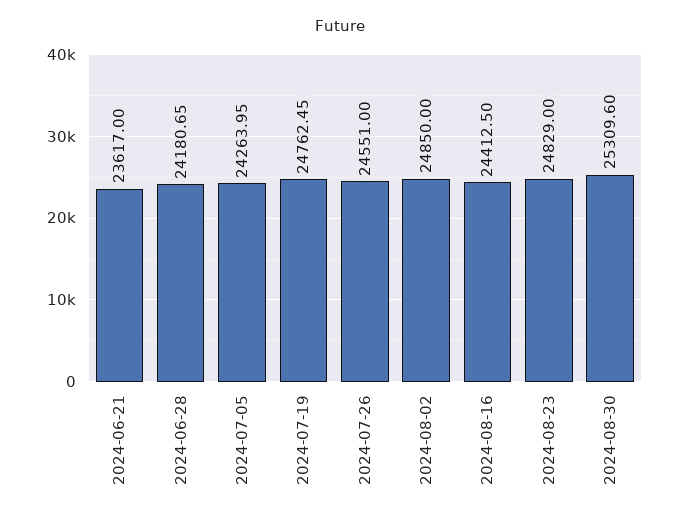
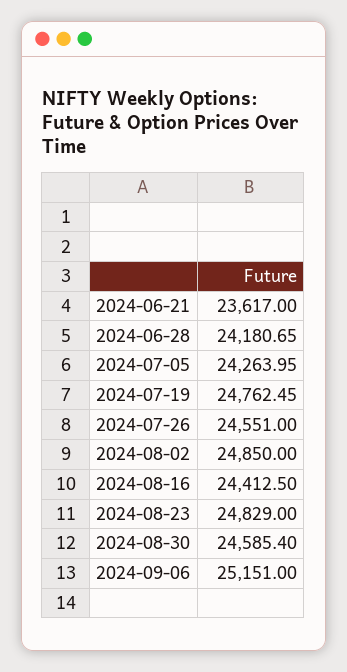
2024-08-30: 25309.6 -> 24585.4
2024-09-06: none -> 25151

